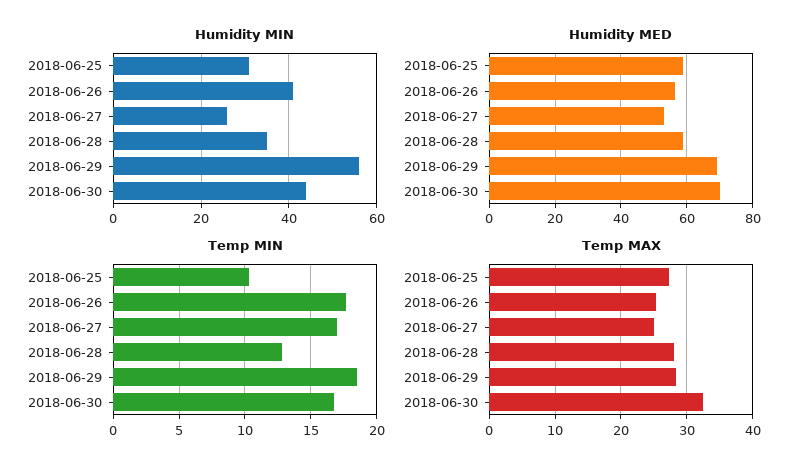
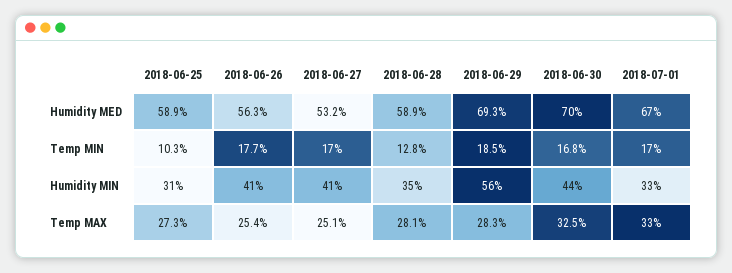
Humidity MIN, 2018-06-27: 25 -> 41
Humidity MED, 2018-07-01: none -> 67
Temp MIN, 2018-07-01: none -> 17
Humidity MIN, 2018-07-01: none -> 33
Temp MAX, 2018-07-01: none -> 33

